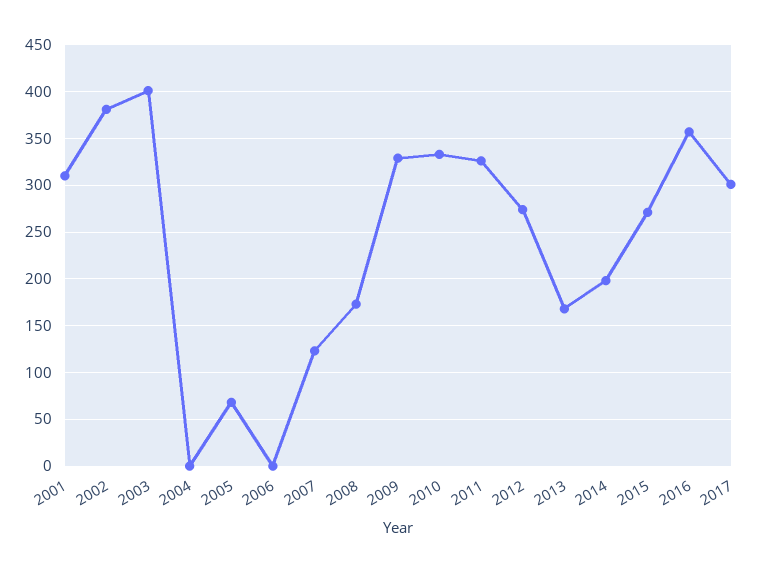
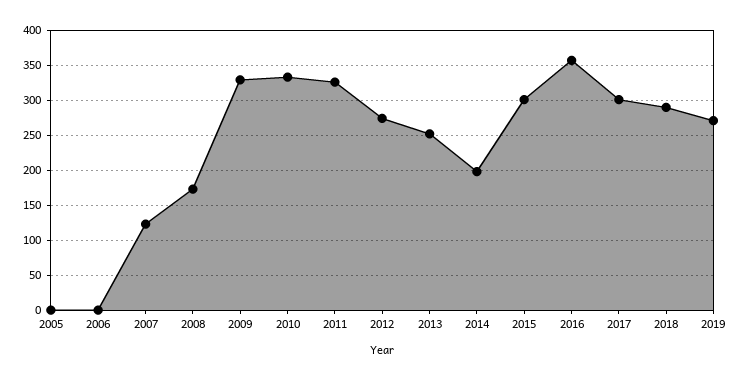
2001: 310 -> none
2002: 380 -> none
2003: 400 -> none
2004: 0 -> none
2005: 70 -> 0
2013: 170 -> 250
2015: 270 -> 300
2018: none -> 290
2019: none -> 270

